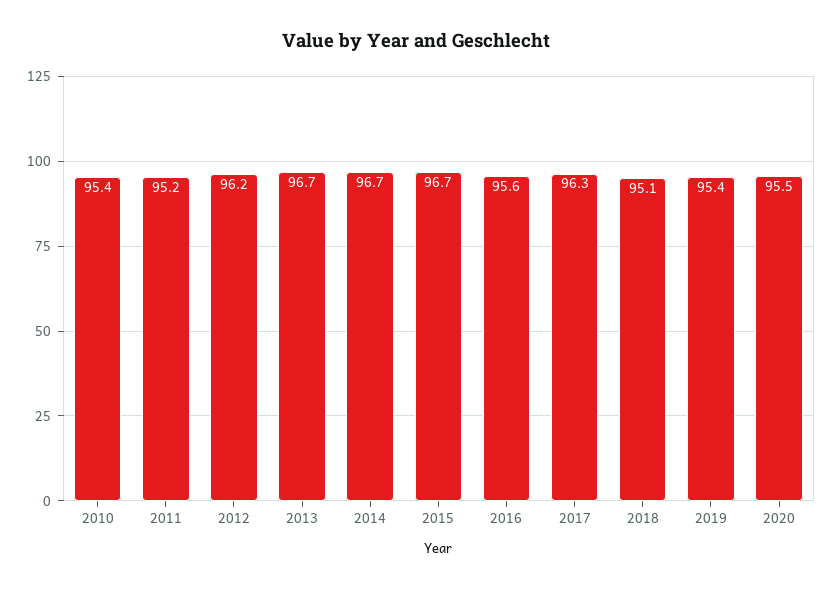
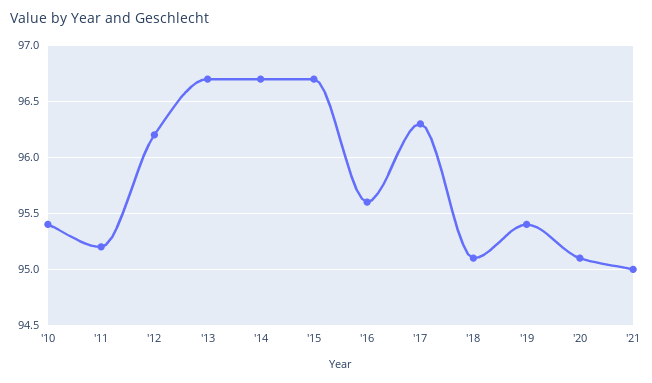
2020: 95.5 -> 95.1
'21: none -> 95

